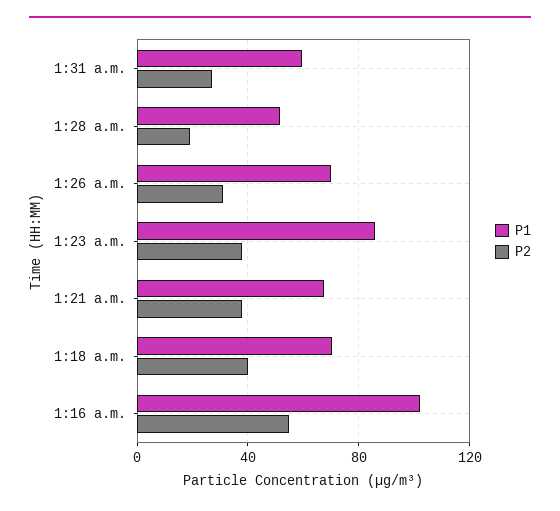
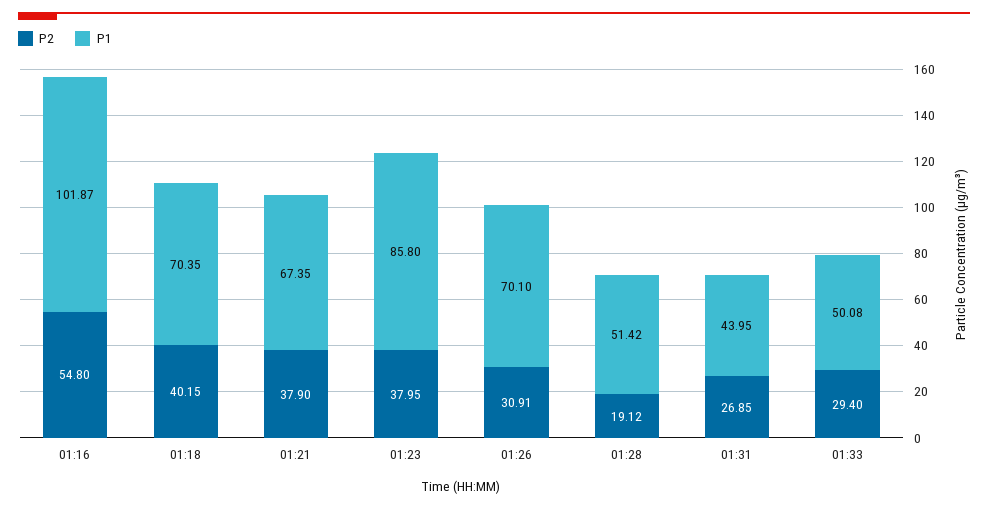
P1, 1:31 a.m.: 60 -> 43.95
P2, 01:33: none -> 29.4
P1, 01:33: none -> 50.08

